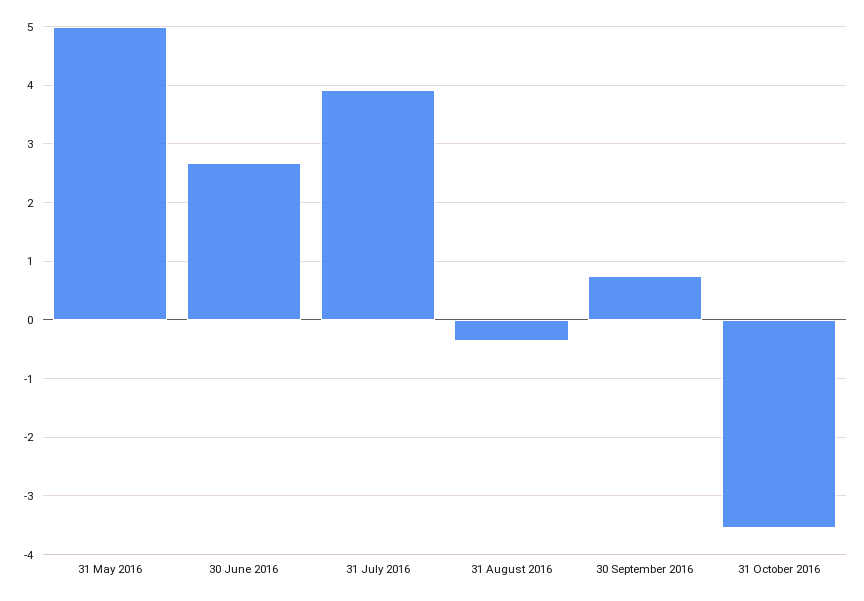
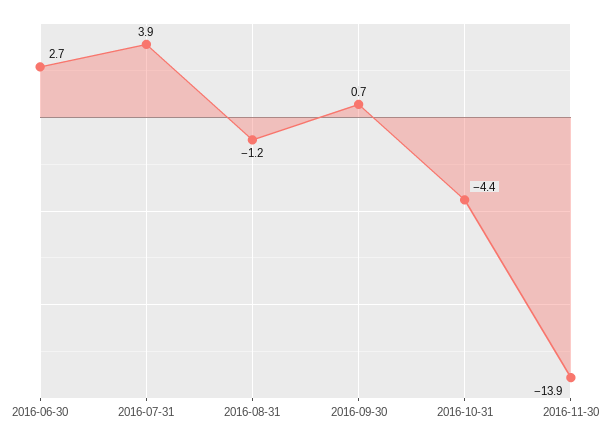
31 May 2016: 5 -> none
31 August 2016: -0.4 -> -1.2
31 October 2016: -3.6 -> -4.4
2016-11-30: none -> -13.9

